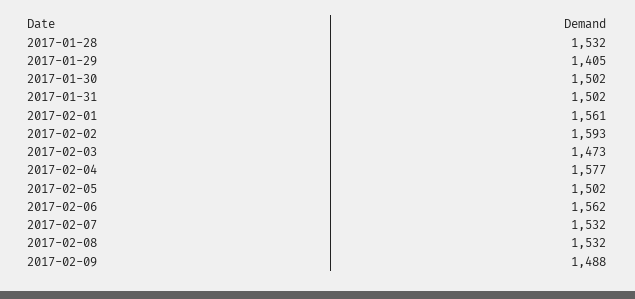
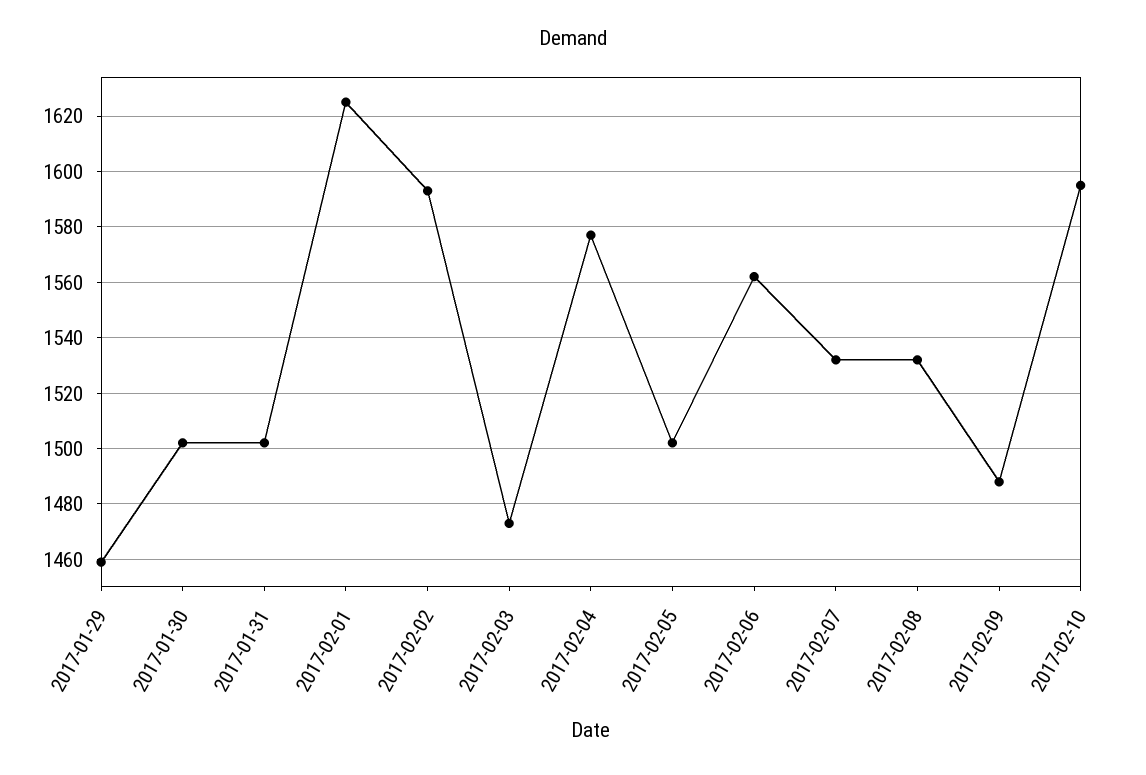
2017-01-28: 1532 -> none
2017-01-29: 1405 -> 1460
2017-02-01: 1561 -> 1625
2017-02-10: none -> 1595

